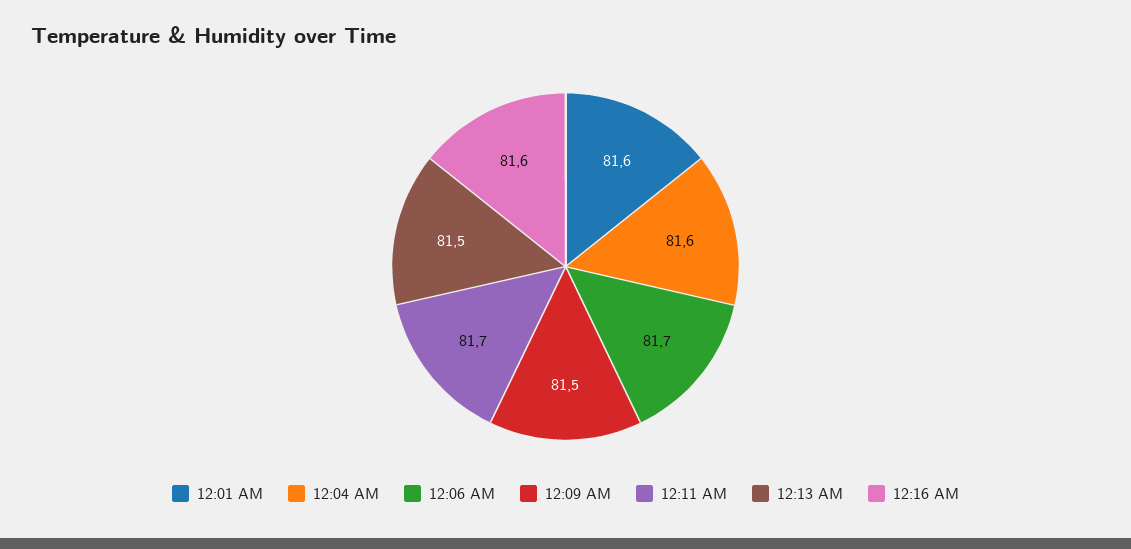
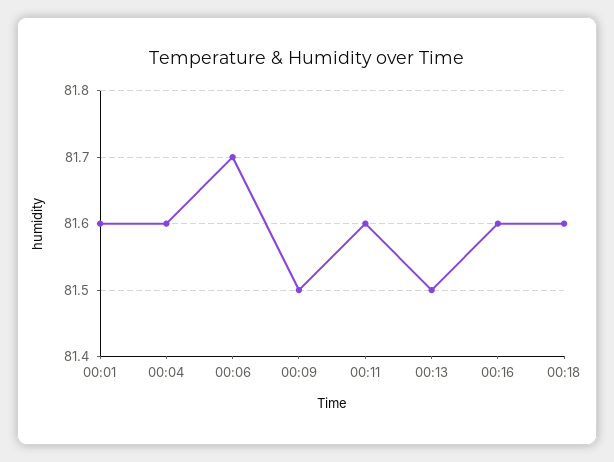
12:11 AM: 81.7 -> 81.6
00:18: none -> 81.6

